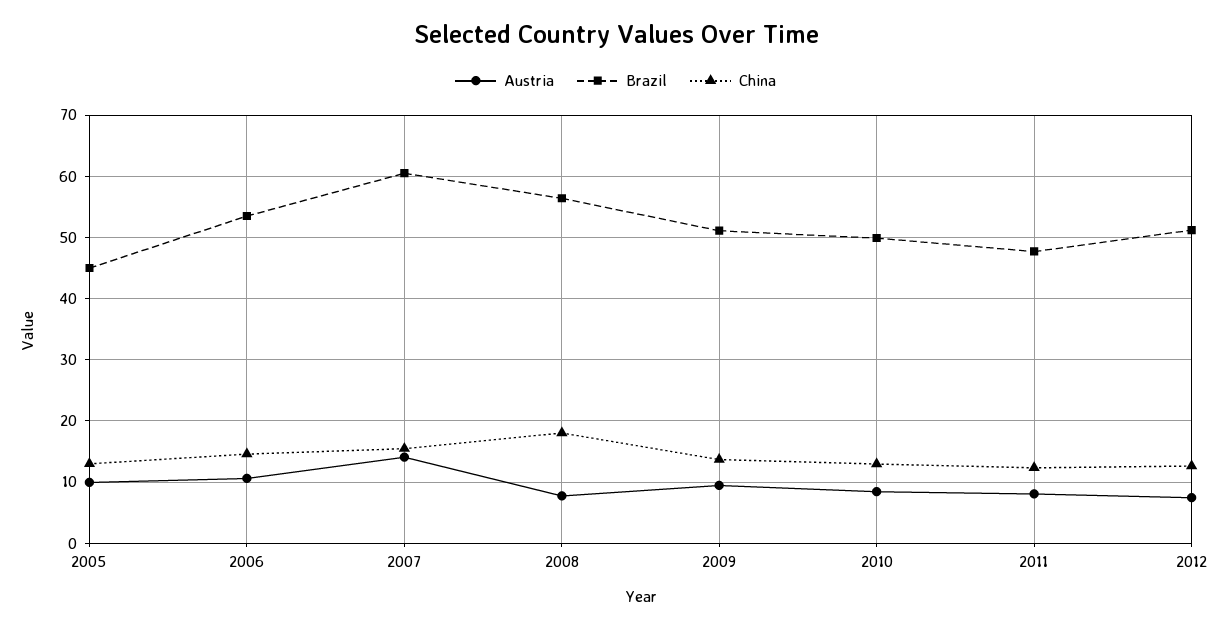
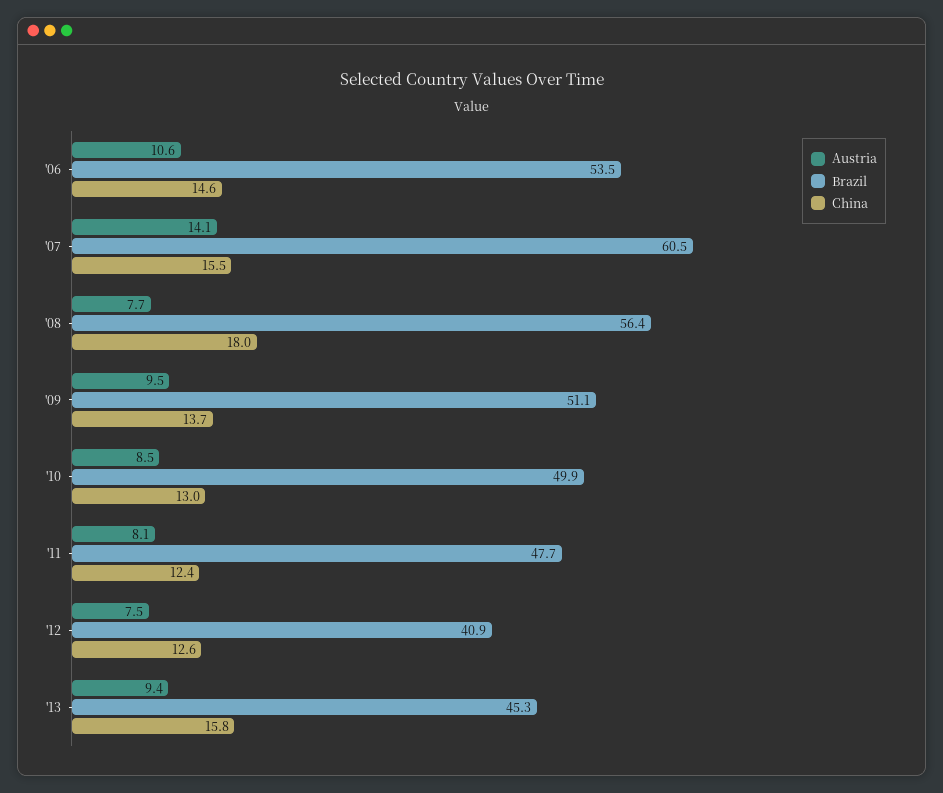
Austria, 2005: 10 -> none
Brazil, 2005: 45 -> none
China, 2005: 13 -> none
Brazil, 2012: 51 -> 40.9
Austria, '13: none -> 9.4
Brazil, '13: none -> 45.3
China, '13: none -> 15.8

